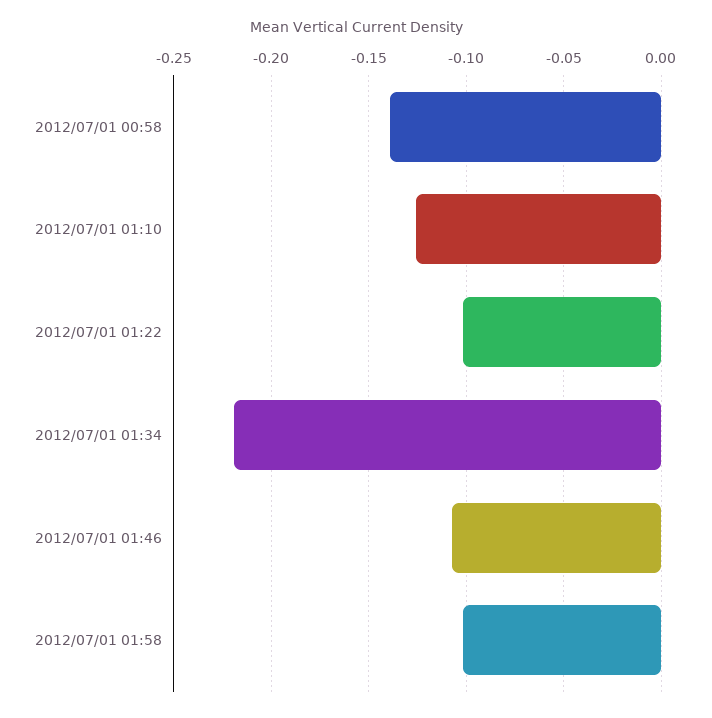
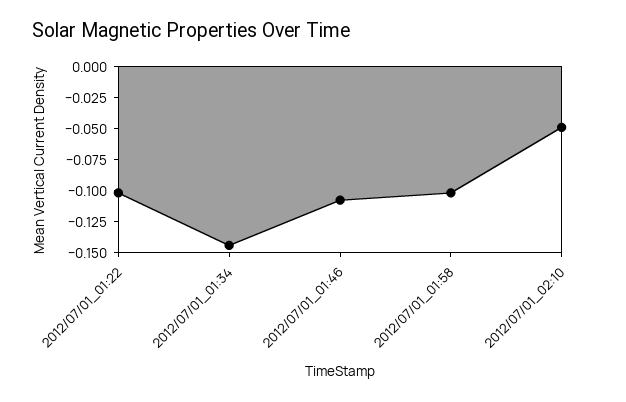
2012/07/01 00:58: -0.14 -> none
2012/07/01 01:10: -0.125 -> none
2012/07/01 01:34: -0.22 -> -0.15
2012/07/01_02:10: none -> -0.05

